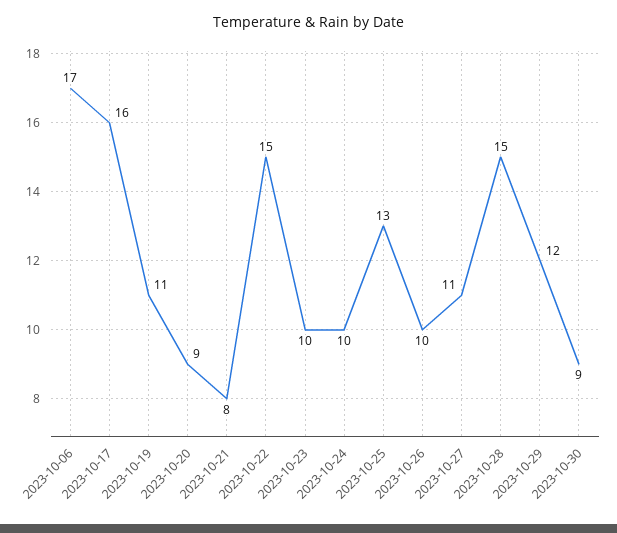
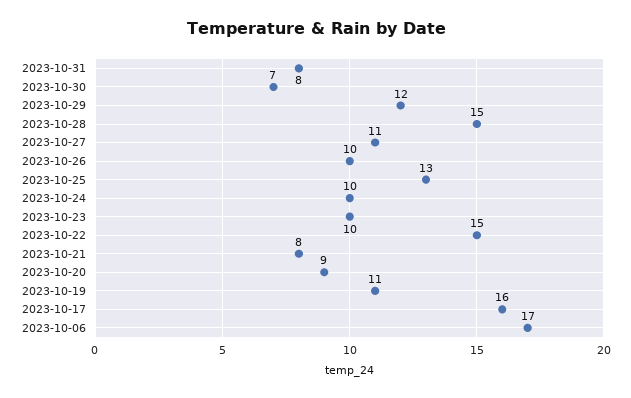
2023-10-30: 9 -> 7
2023-10-31: none -> 8

